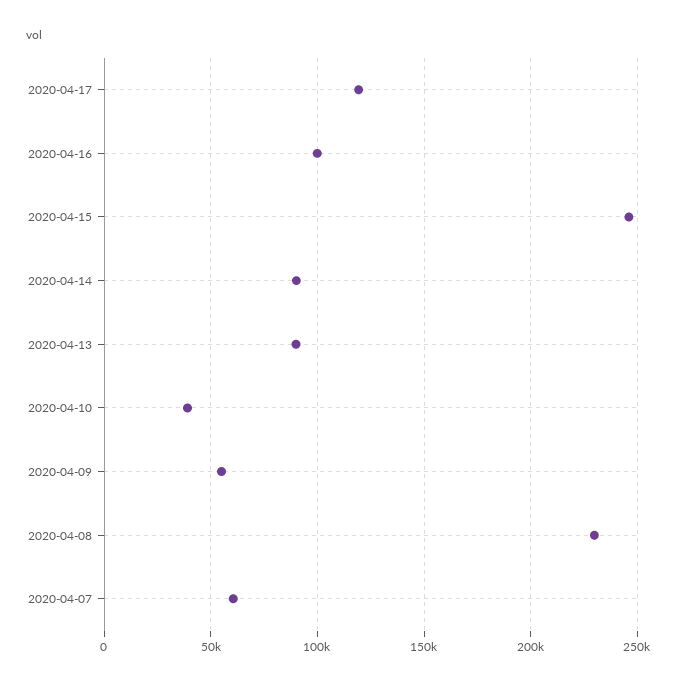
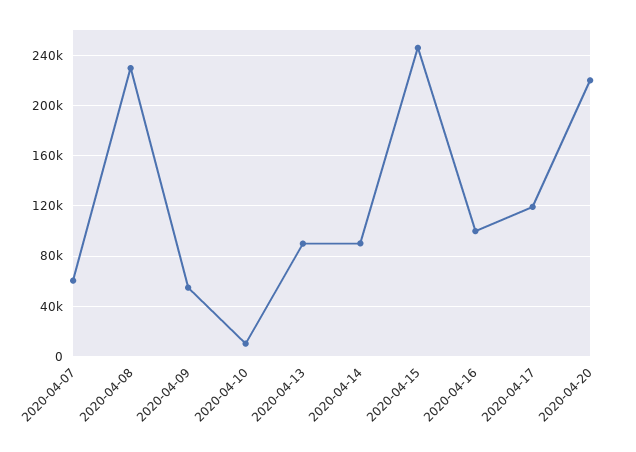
2020-04-10: 40000 -> 10000
2020-04-20: none -> 220000

